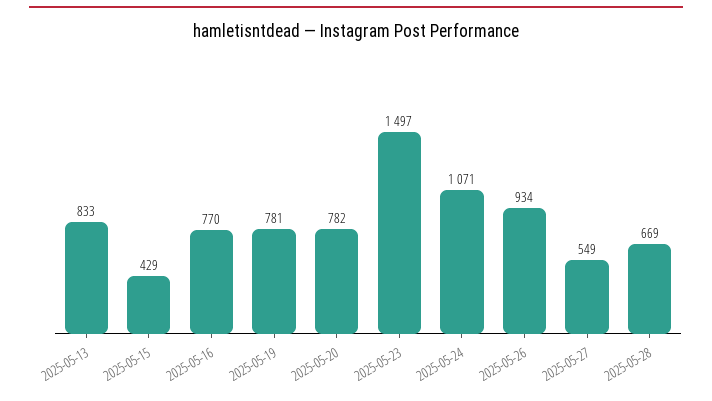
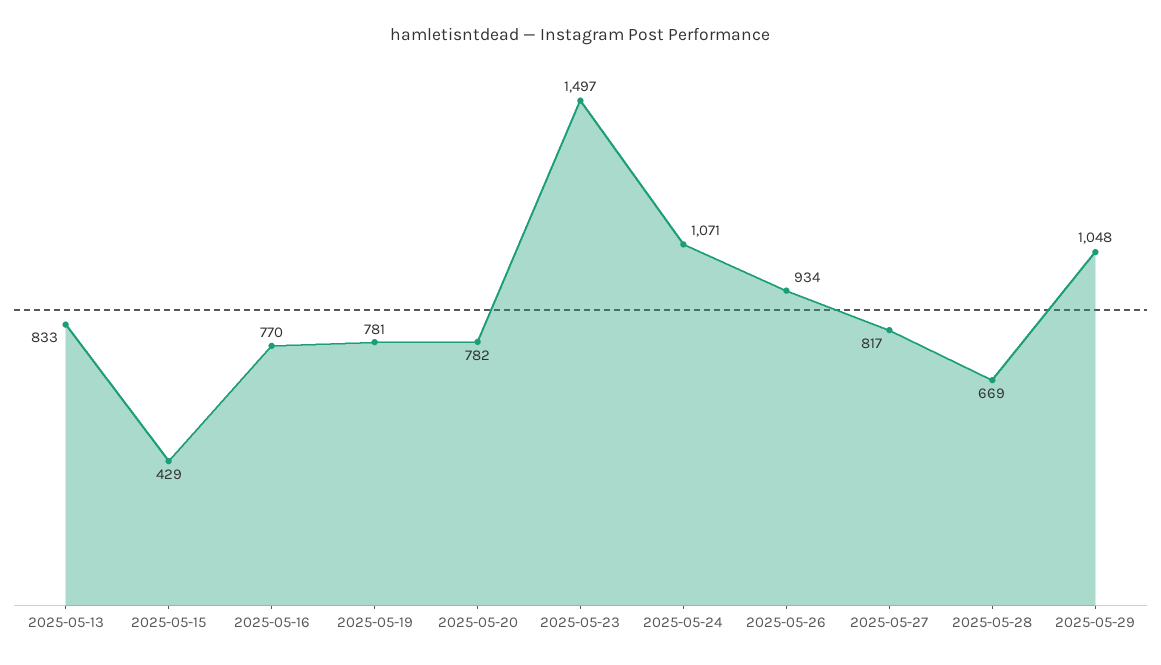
2025-05-27: 549 -> 817
2025-05-29: none -> 1048

